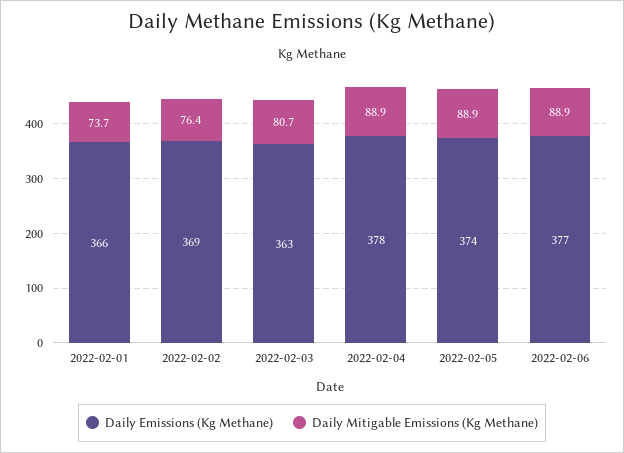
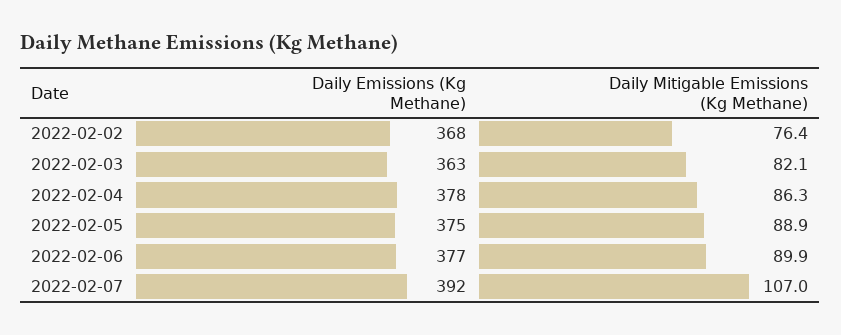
Daily Emissions (Kg Methane), 2022-02-01: 366 -> none
Daily Mitigable Emissions (Kg Methane), 2022-02-01: 73.7 -> none
Daily Emissions (Kg Methane), 2022-02-02: 369 -> 368
Daily Mitigable Emissions (Kg Methane), 2022-02-03: 80.7 -> 82.1
Daily Mitigable Emissions (Kg Methane), 2022-02-04: 88.9 -> 86.3
Daily Emissions (Kg Methane), 2022-02-05: 374 -> 375
Daily Mitigable Emissions (Kg Methane), 2022-02-06: 88.9 -> 89.9
Daily Emissions (Kg Methane), 2022-02-07: none -> 392
Daily Mitigable Emissions (Kg Methane), 2022-02-07: none -> 107

